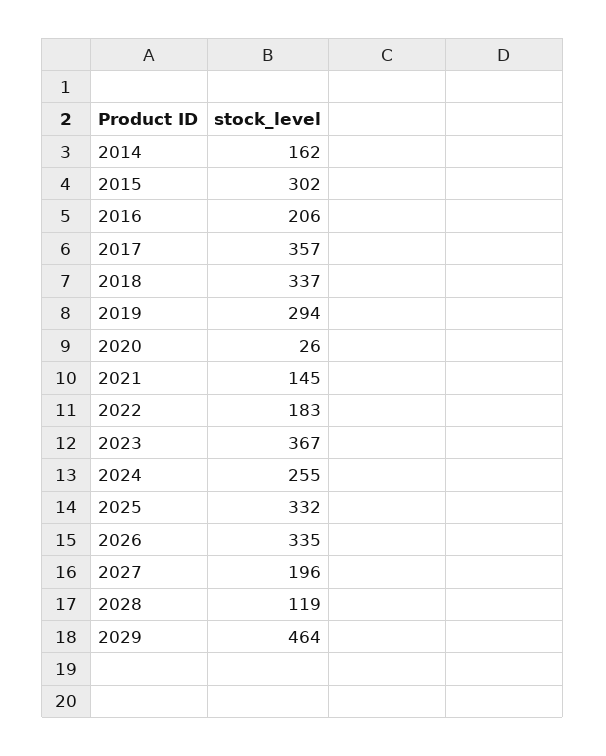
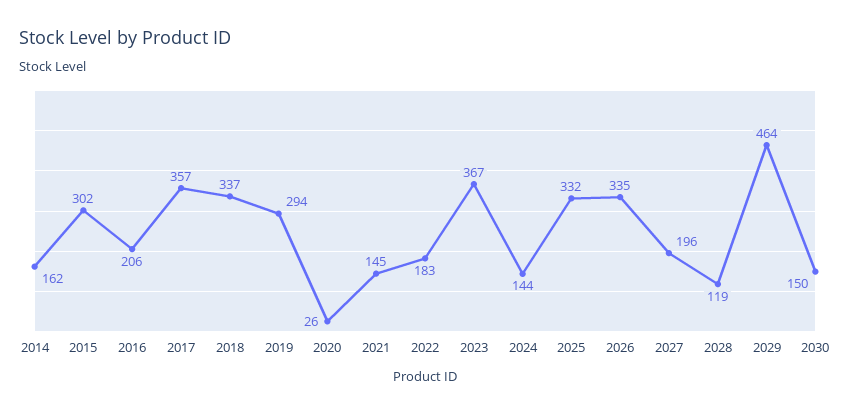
2024: 255 -> 144
2030: none -> 150

